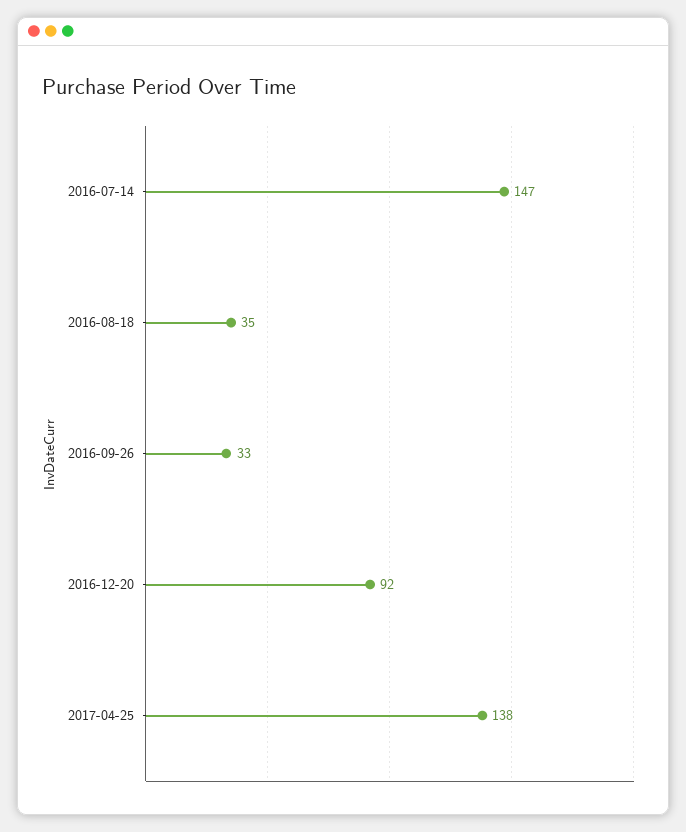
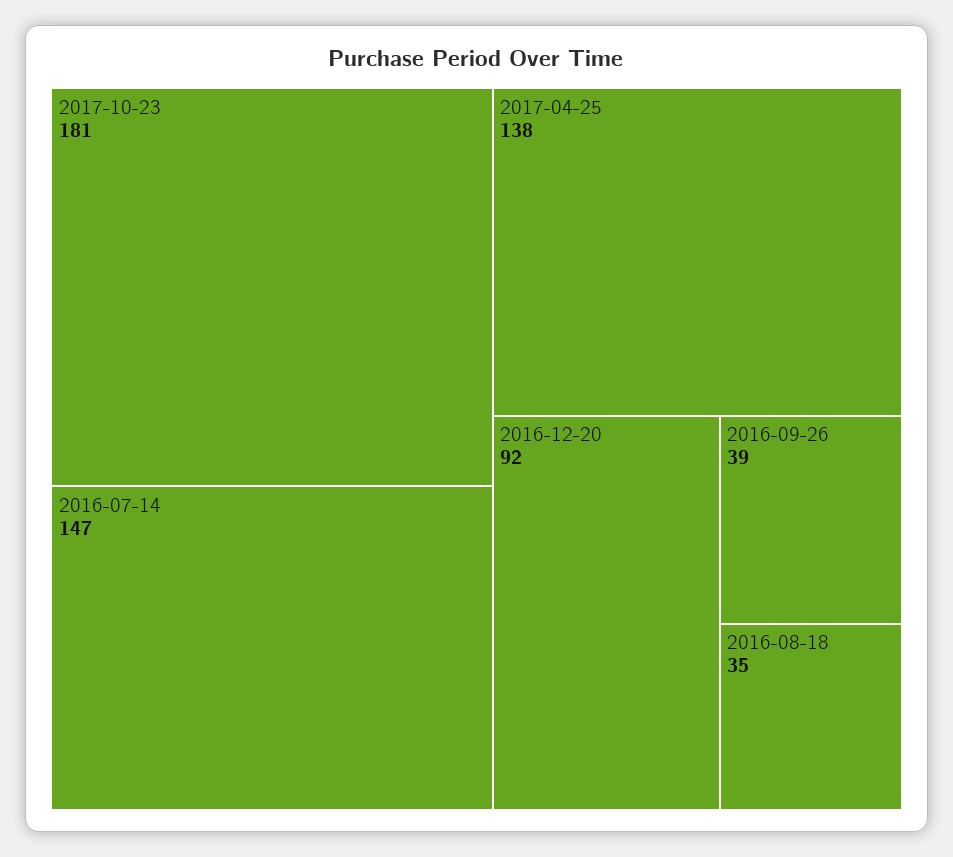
2016-09-26: 33 -> 39
2017-10-23: none -> 181

